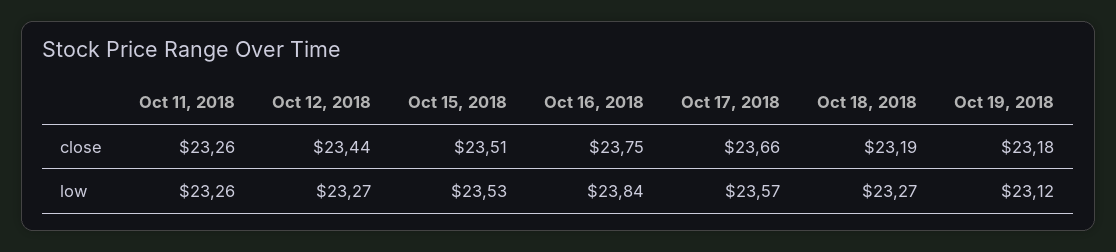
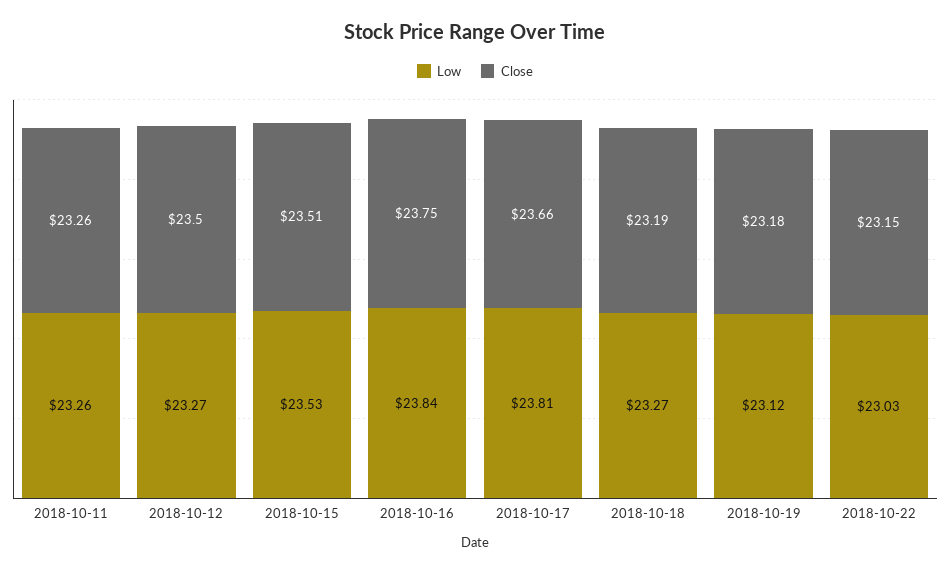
close, Oct 12, 2018: 23.44 -> 23.5
low, Oct 17, 2018: 23.57 -> 23.81
low, 2018-10-22: none -> 23.03
close, 2018-10-22: none -> 23.15

